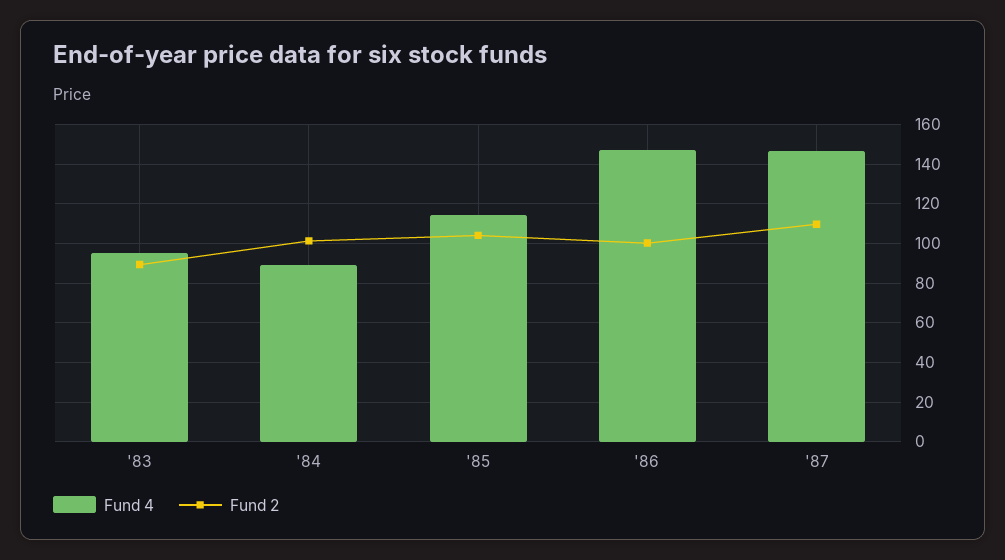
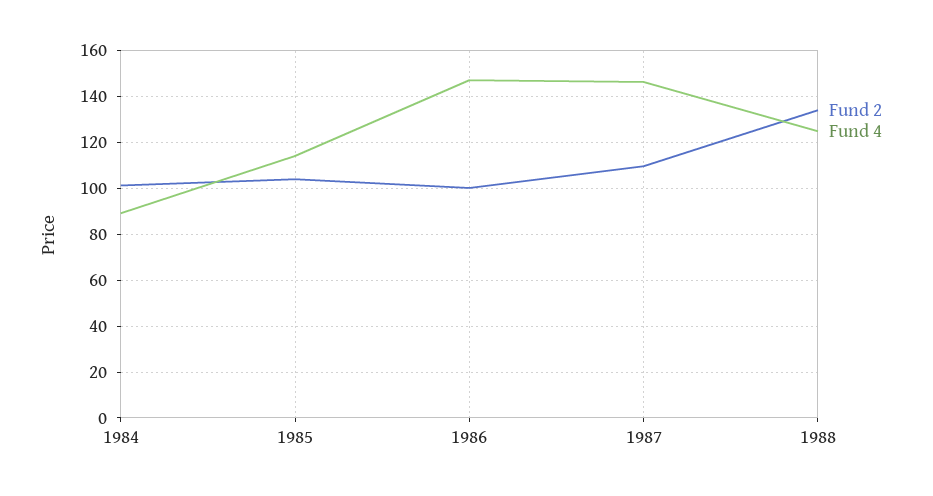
Fund 4, '83: 95 -> none
Fund 2, '83: 90 -> none
Fund 2, 1988: none -> 135
Fund 4, 1988: none -> 125

